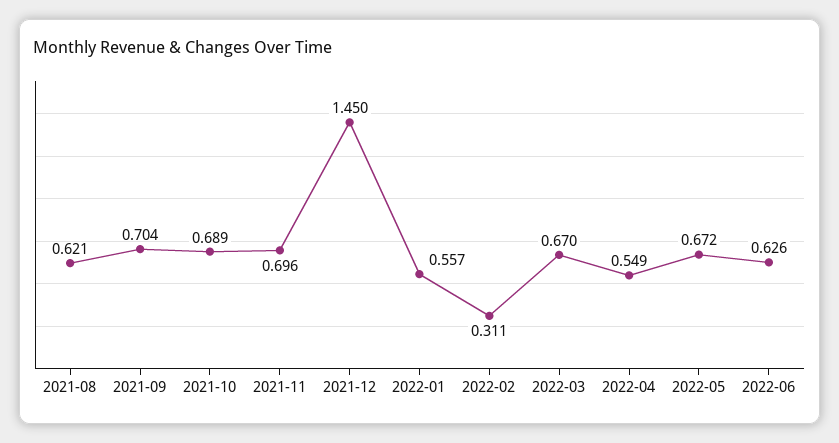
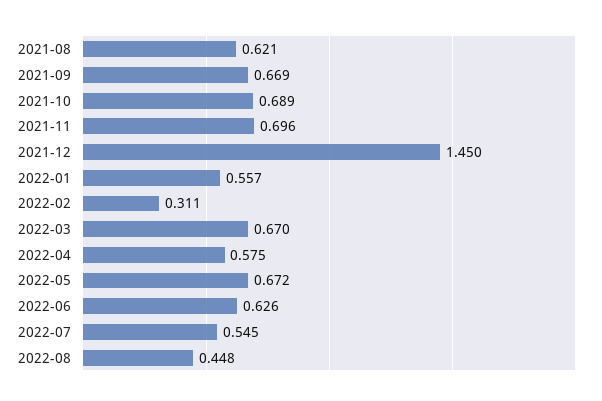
2021-09: 0.704 -> 0.669
2022-04: 0.549 -> 0.575
2022-07: none -> 0.545
2022-08: none -> 0.448

